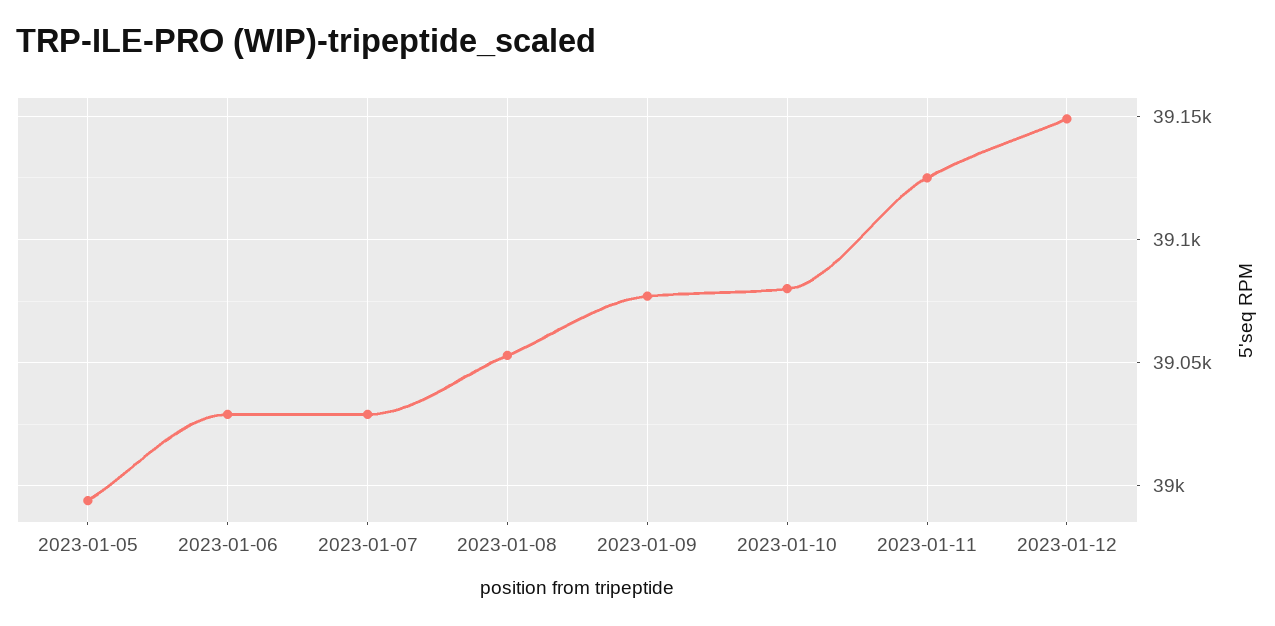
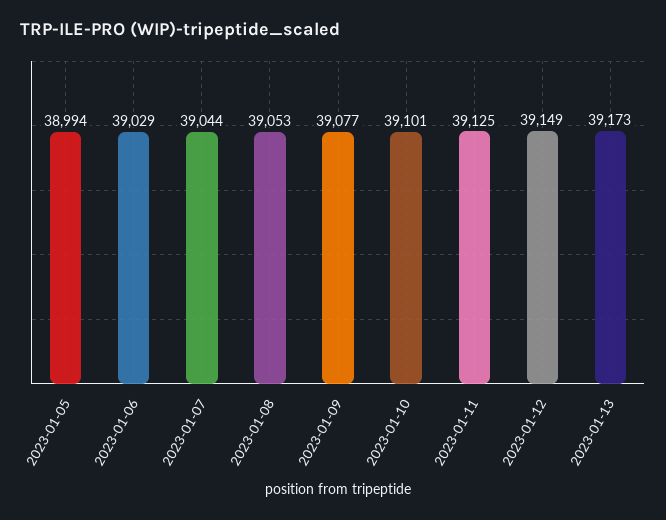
2023-01-07: 39030 -> 39044
2023-01-10: 39080 -> 39101
2023-01-13: none -> 39173

